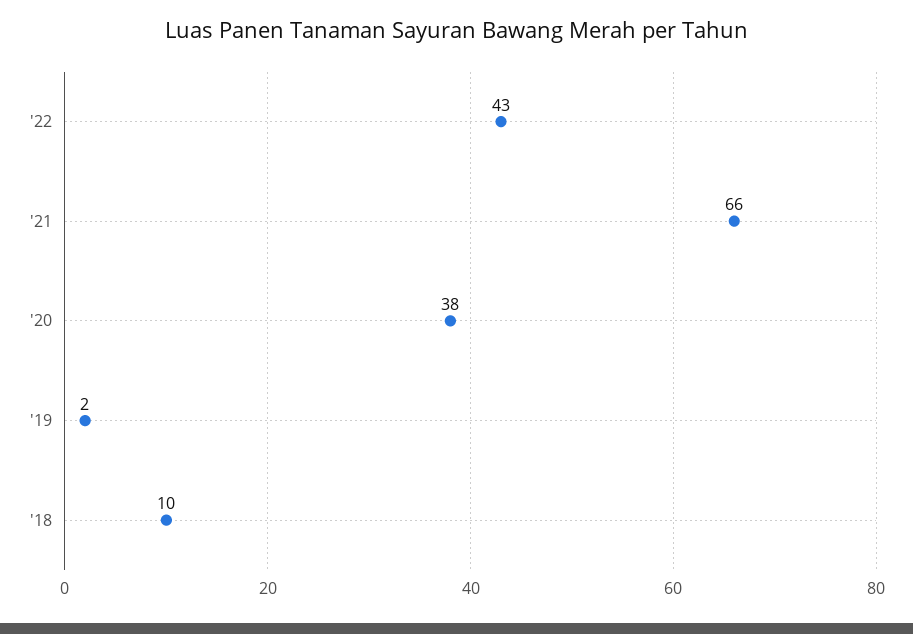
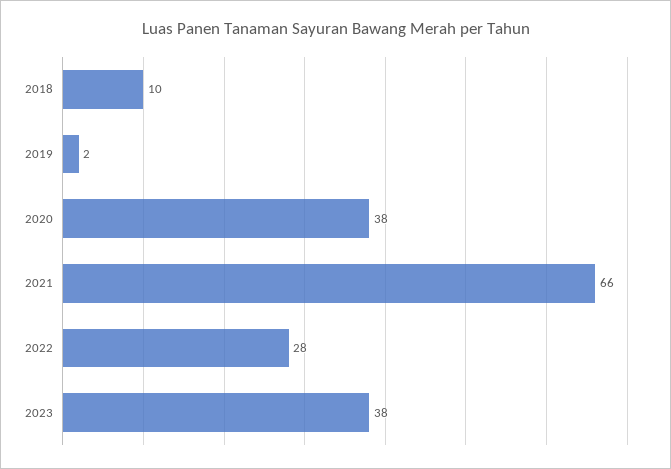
'22: 43 -> 28
2023: none -> 38

